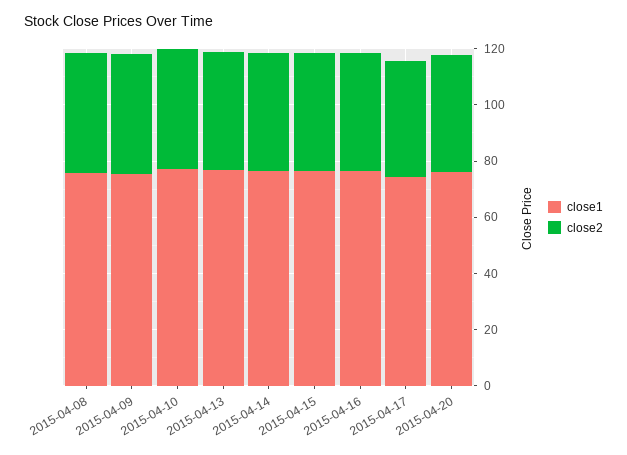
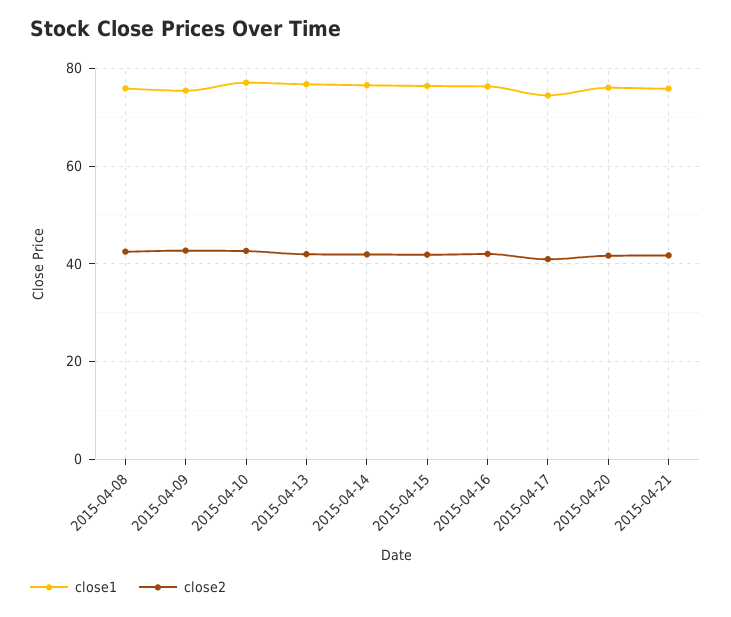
close1, 2015-04-21: none -> 76
close2, 2015-04-21: none -> 42

